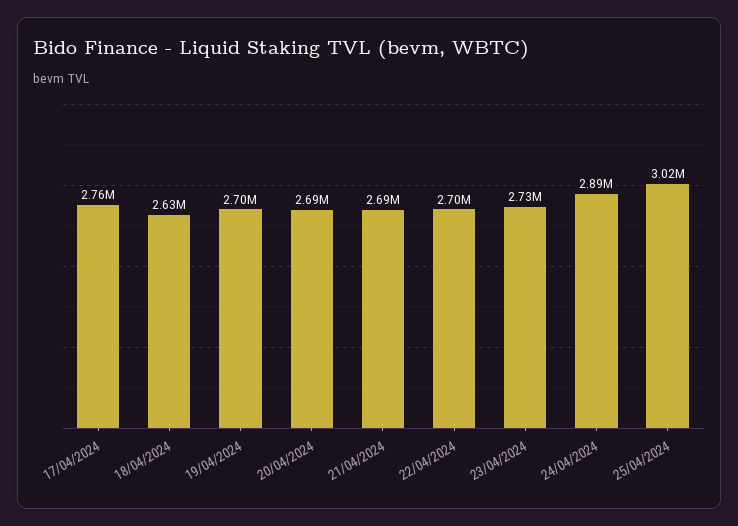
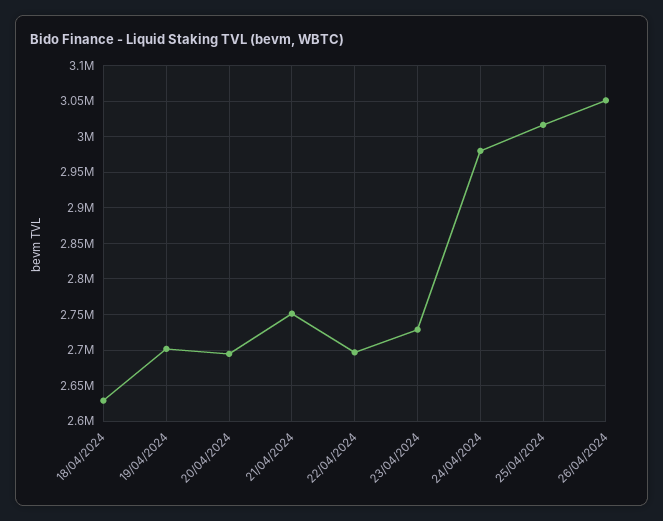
17/04/2024: 2760000 -> none
21/04/2024: 2690000 -> 2750000
24/04/2024: 2890000 -> 2980000
26/04/2024: none -> 3050000

